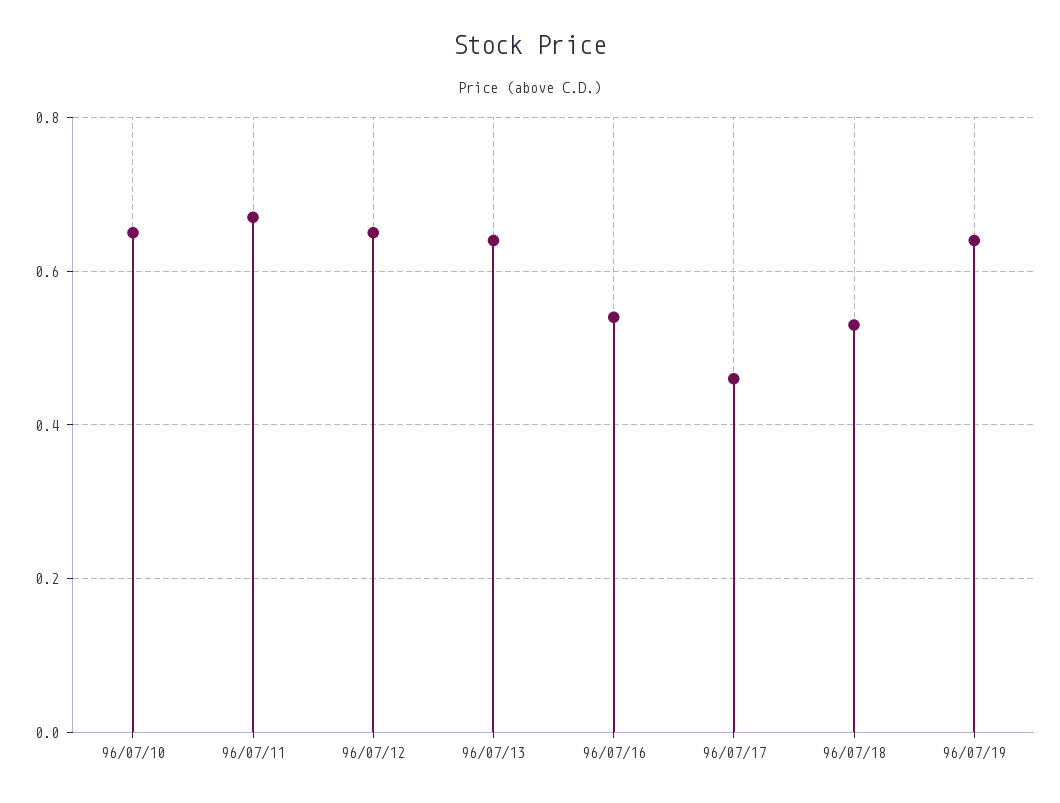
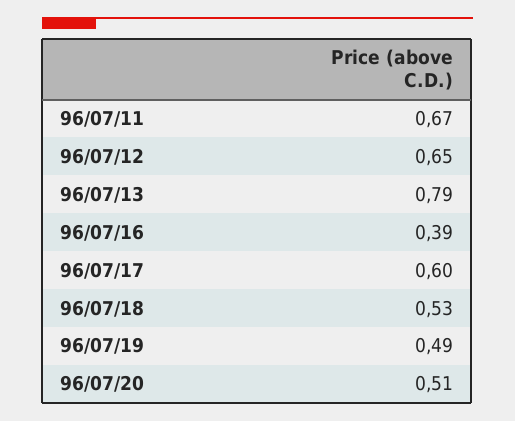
96/07/10: 0.65 -> none
96/07/13: 0.65 -> 0.79
96/07/16: 0.55 -> 0.39
96/07/17: 0.45 -> 0.6
96/07/19: 0.65 -> 0.49
96/07/20: none -> 0.51

